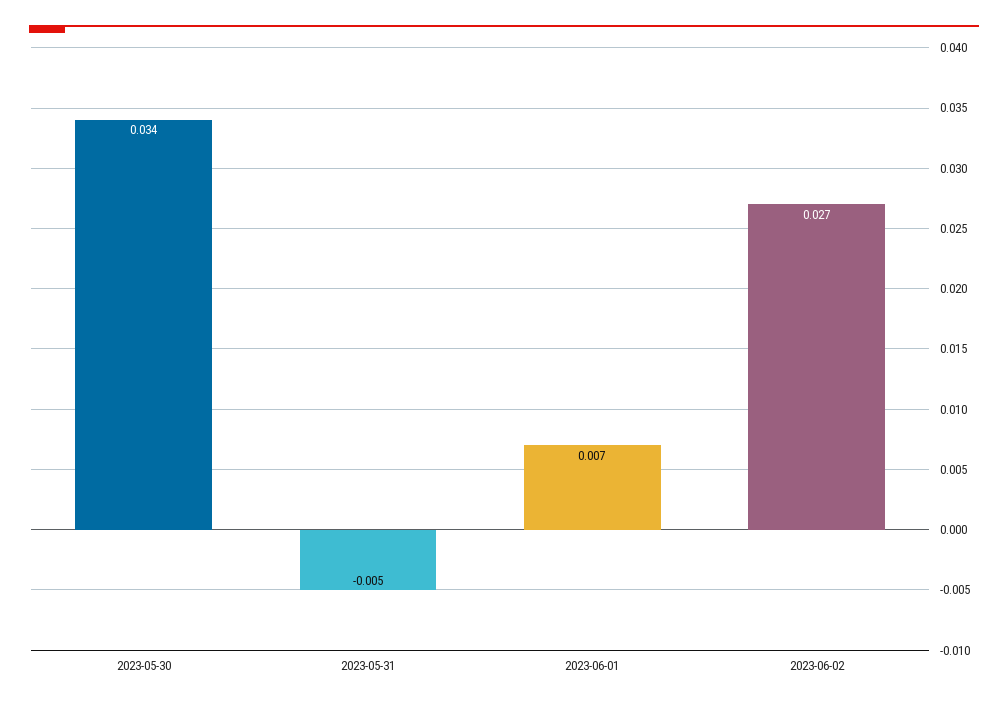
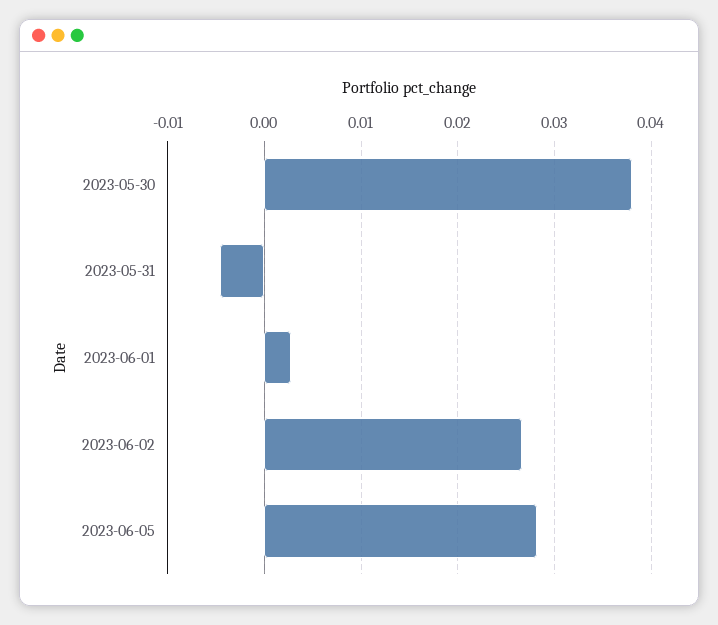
2023-05-30: 0.034 -> 0.038
2023-06-01: 0.007 -> 0.003
2023-06-05: none -> 0.028

